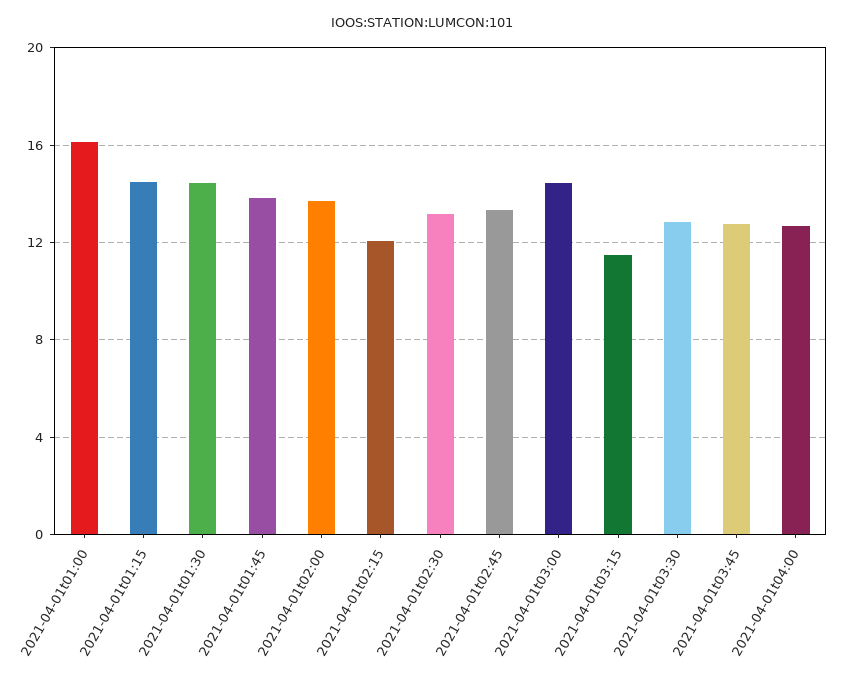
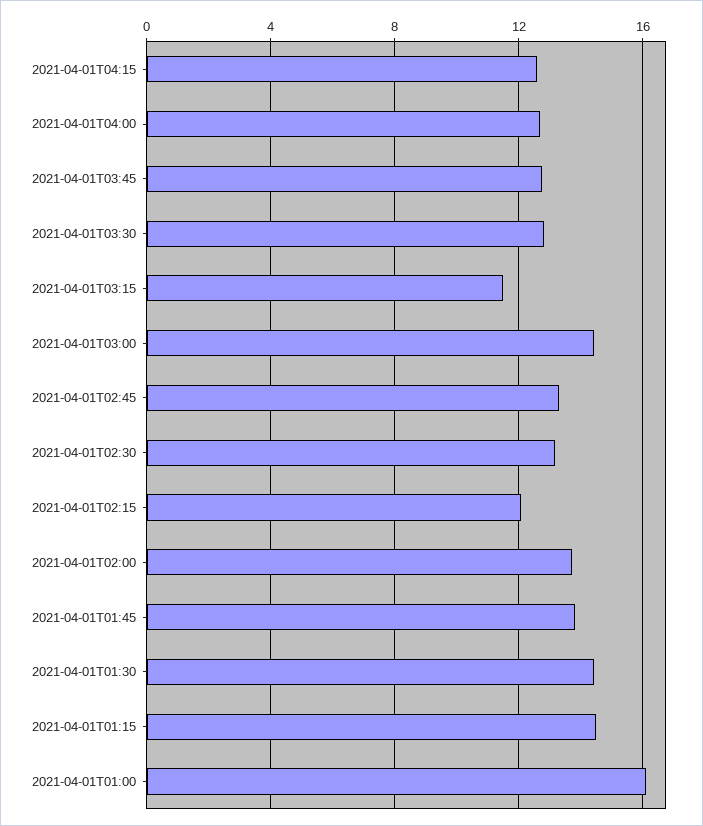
2021-04-01T04:15: none -> 12.5

